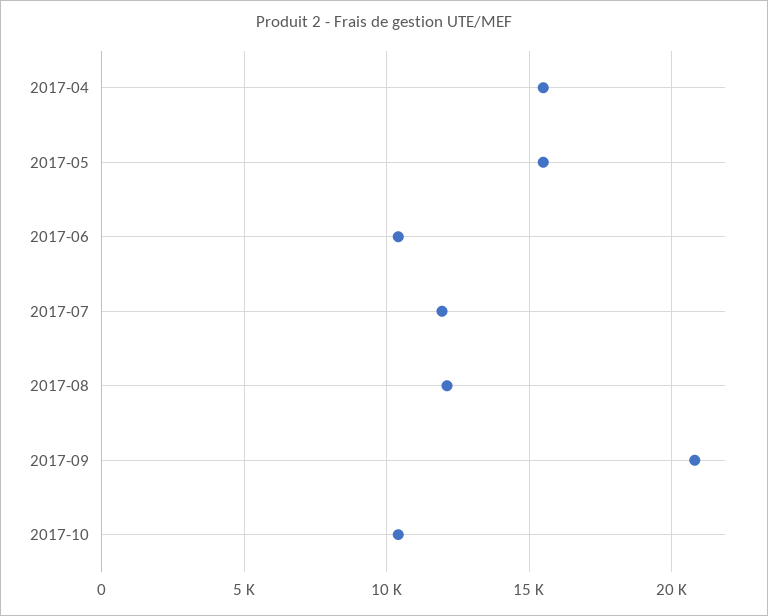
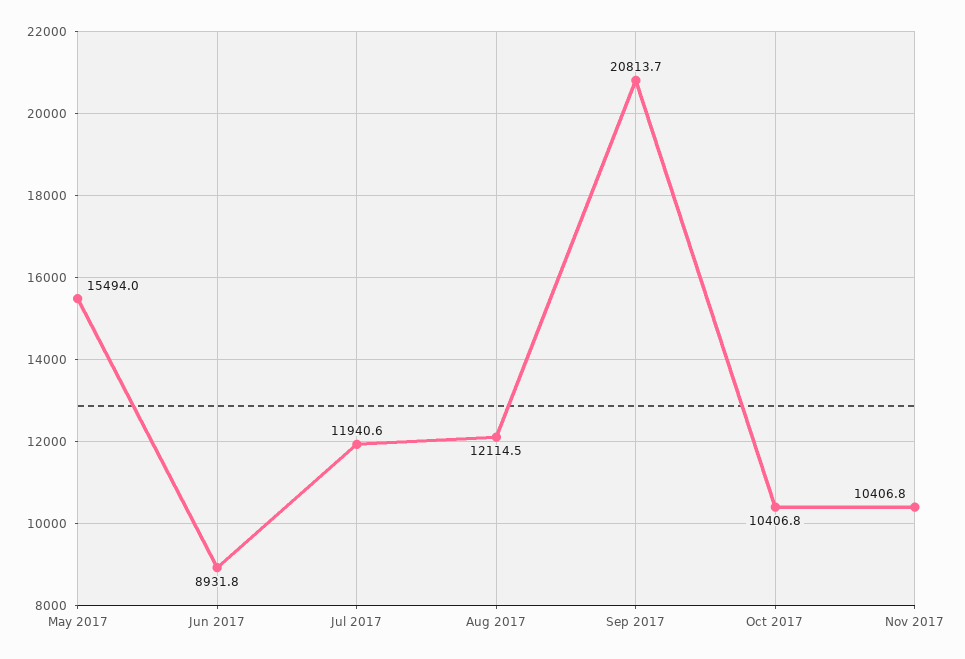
2017-04: 15500 -> none
2017-06: 10500 -> 8931.8
Nov 2017: none -> 10406.8

